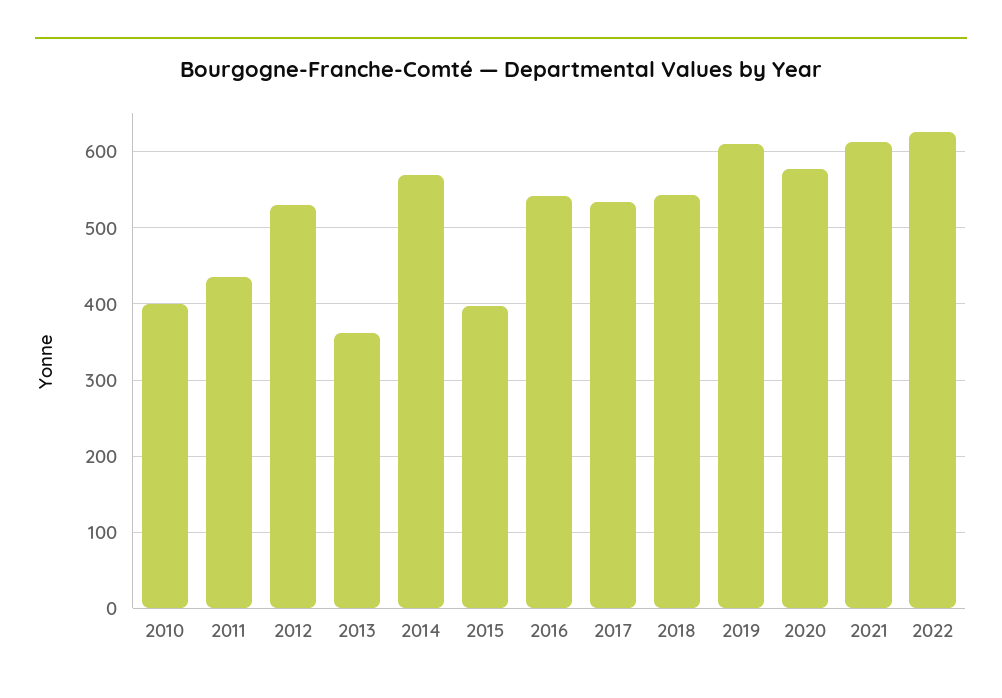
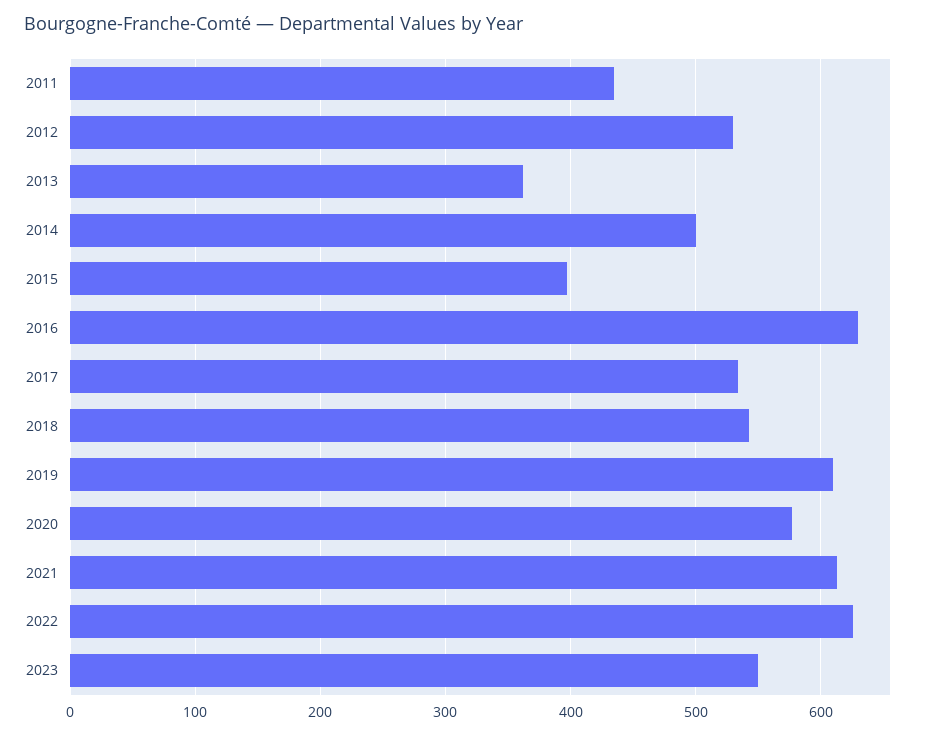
2010: 400 -> none
2014: 570 -> 500
2016: 540 -> 630
2023: none -> 550

